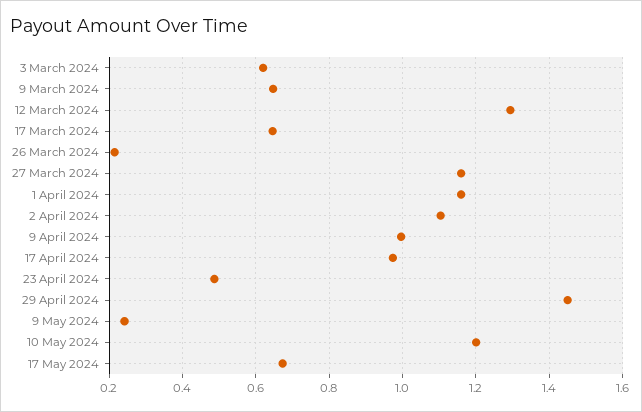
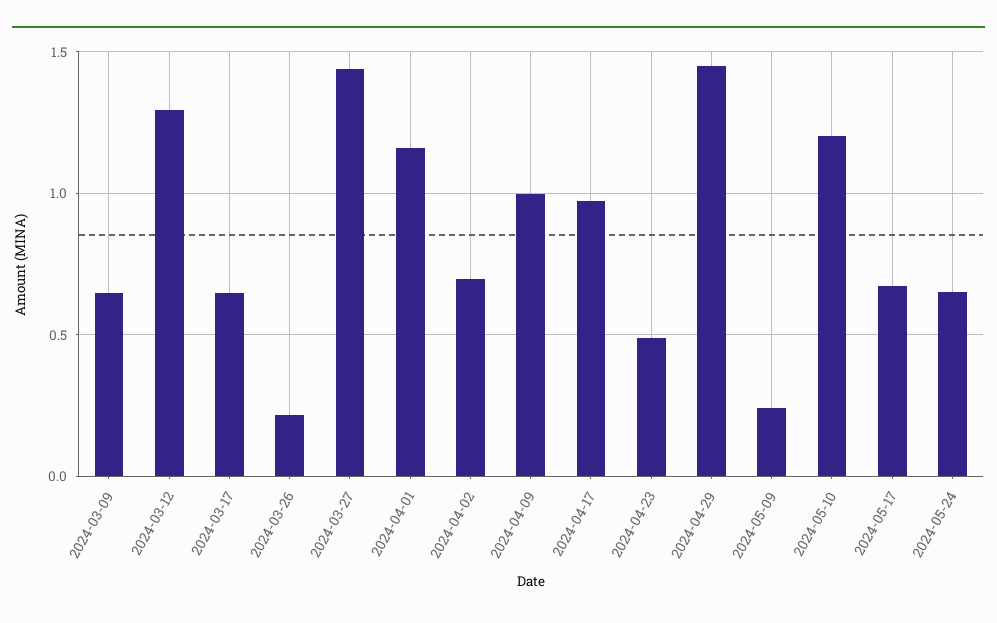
3 March 2024: 0.62 -> none
27 March 2024: 1.16 -> 1.45
2 April 2024: 1.1 -> 0.7
2024-05-24: none -> 0.65

